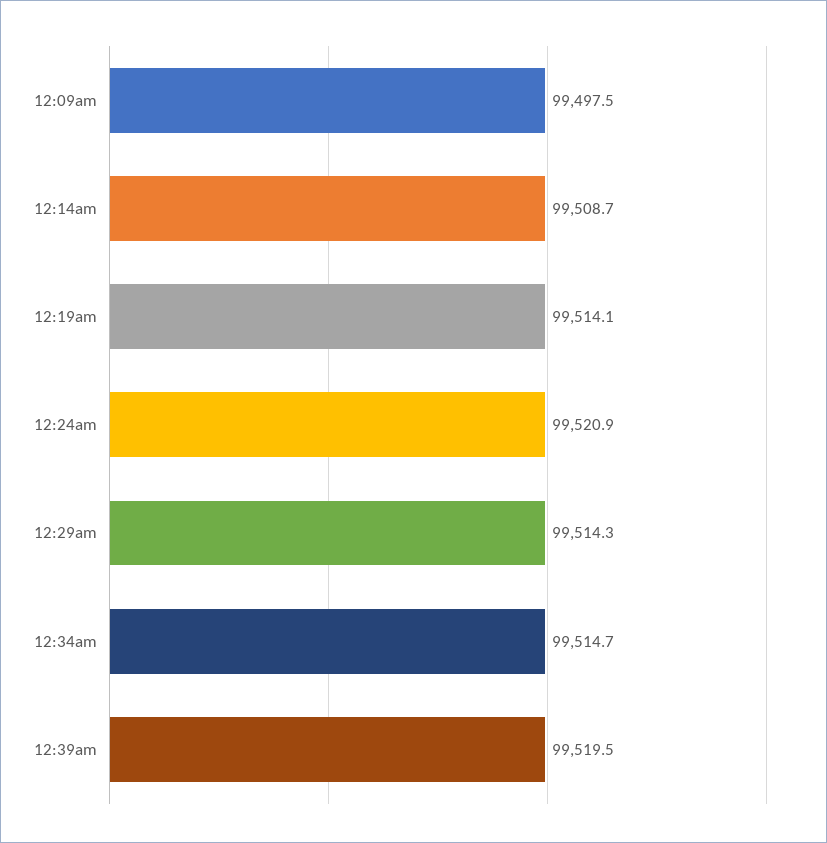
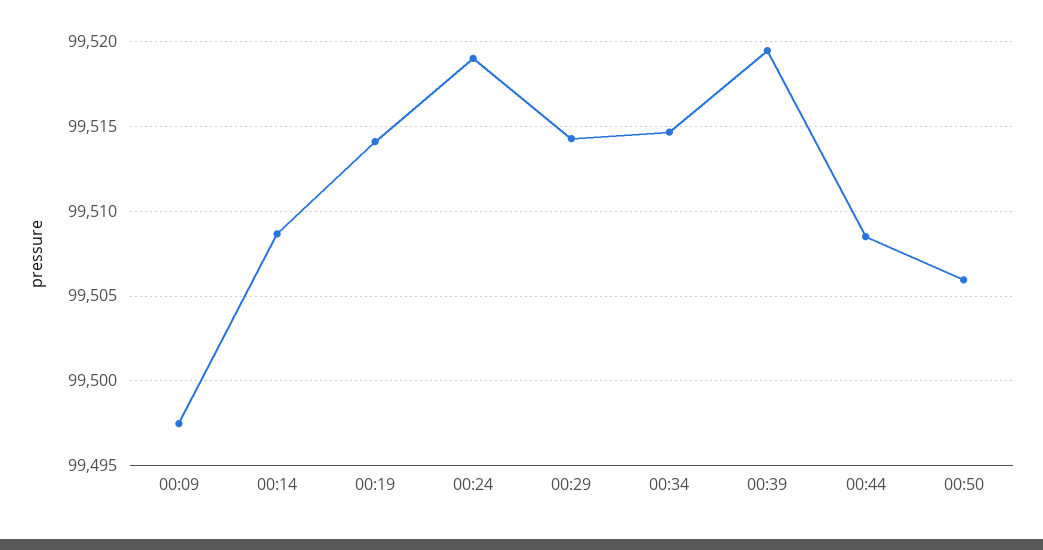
12:24am: 99520.9 -> 99519
00:44: none -> 99508.5
00:50: none -> 99506

